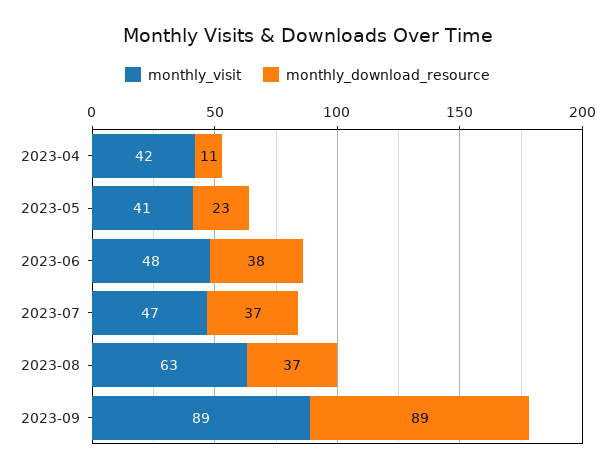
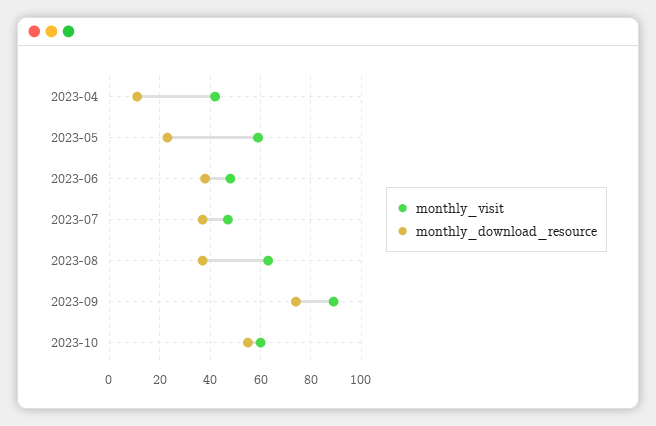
monthly_visit, 2023-05: 41 -> 60
monthly_download_resource, 2023-09: 89 -> 75
monthly_visit, 2023-10: none -> 60
monthly_download_resource, 2023-10: none -> 55

